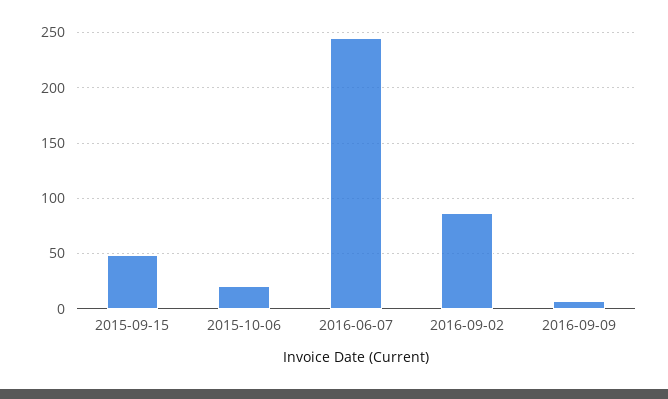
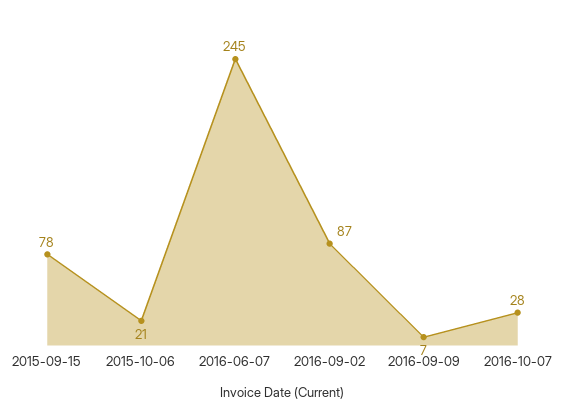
2015-09-15: 50 -> 78
2016-10-07: none -> 28

